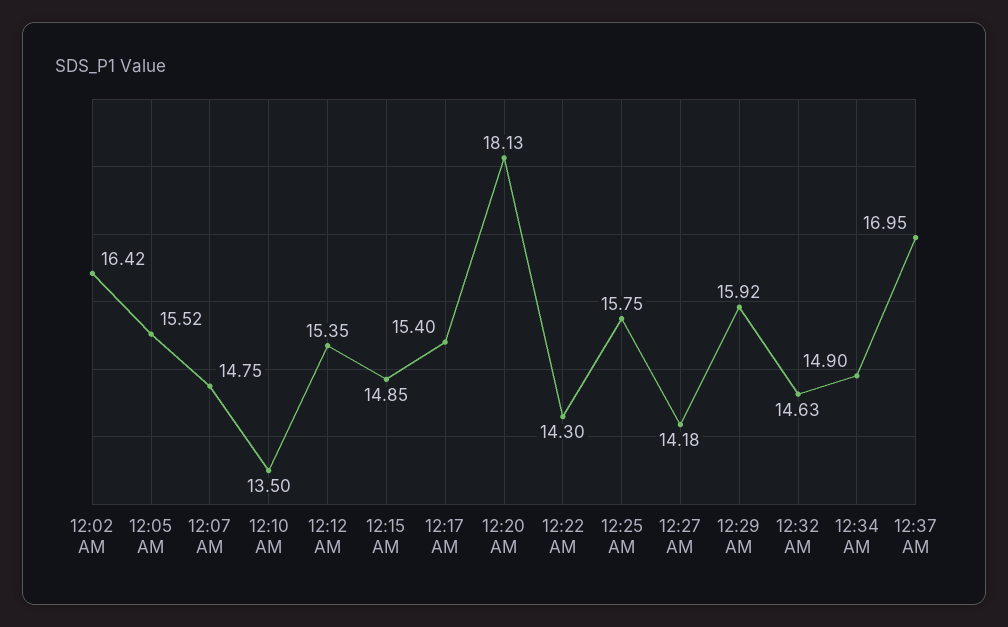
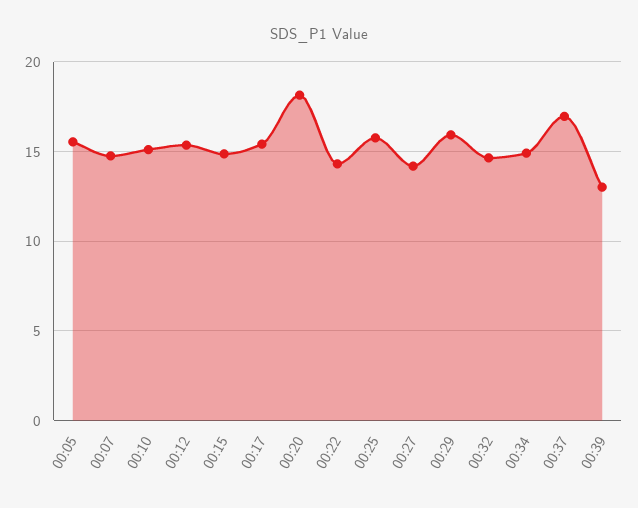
12:02 AM: 16.42 -> none
12:10 AM: 13.5 -> 15
00:39: none -> 13

